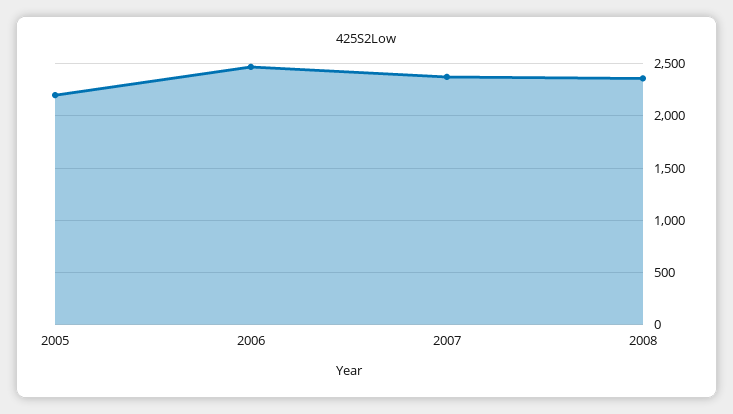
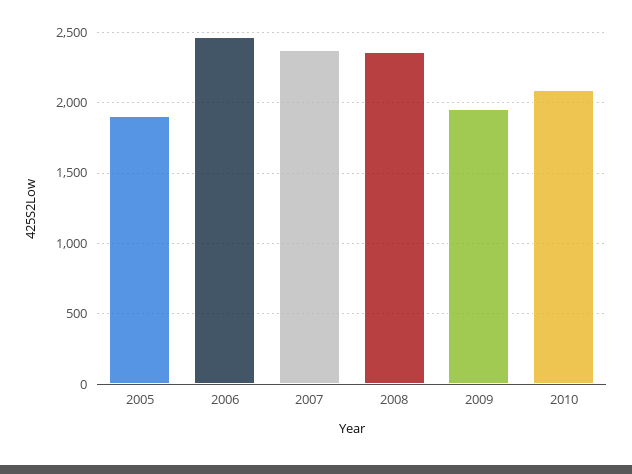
2005: 2200 -> 1900
2009: none -> 1950
2010: none -> 2100

